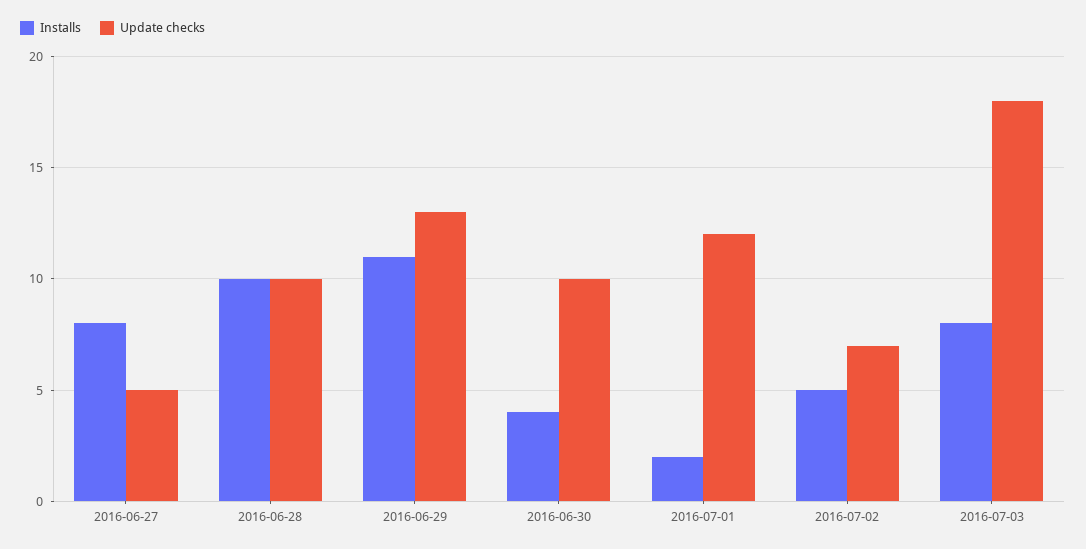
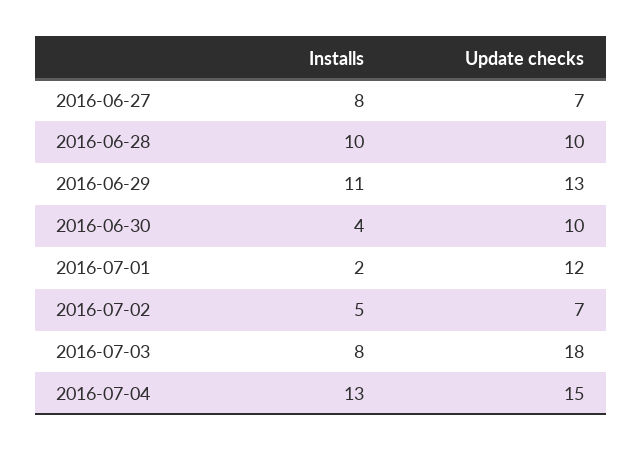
Update checks, 2016-06-27: 5 -> 7
Installs, 2016-07-04: none -> 13
Update checks, 2016-07-04: none -> 15

